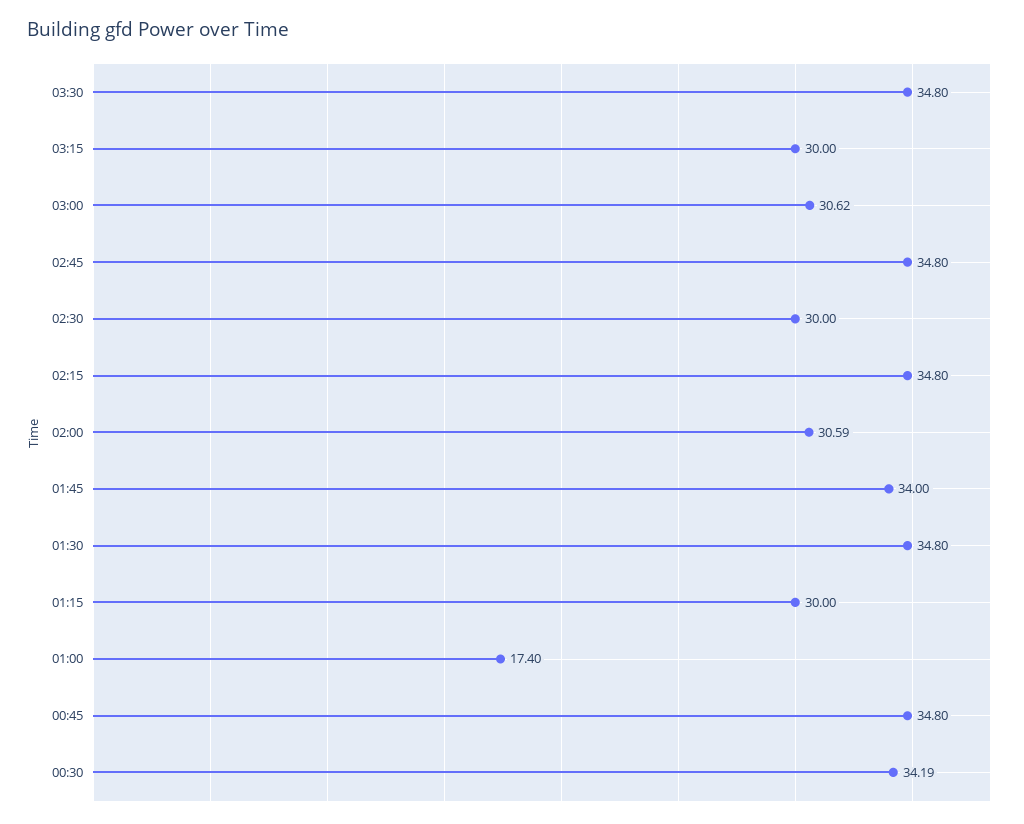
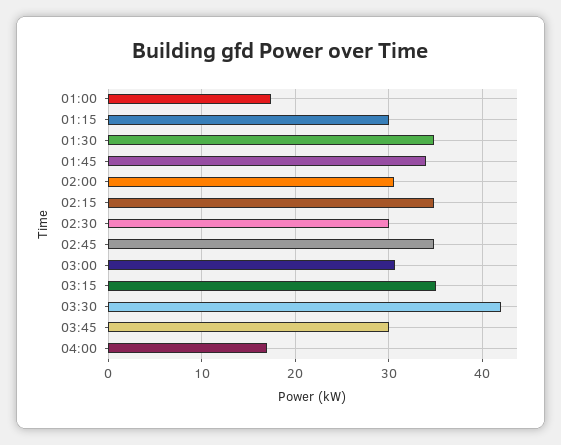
03:30: 34.8 -> 42
03:15: 30 -> 35
00:45: 34.8 -> none
00:30: 34.19 -> none
03:45: none -> 30
04:00: none -> 17

